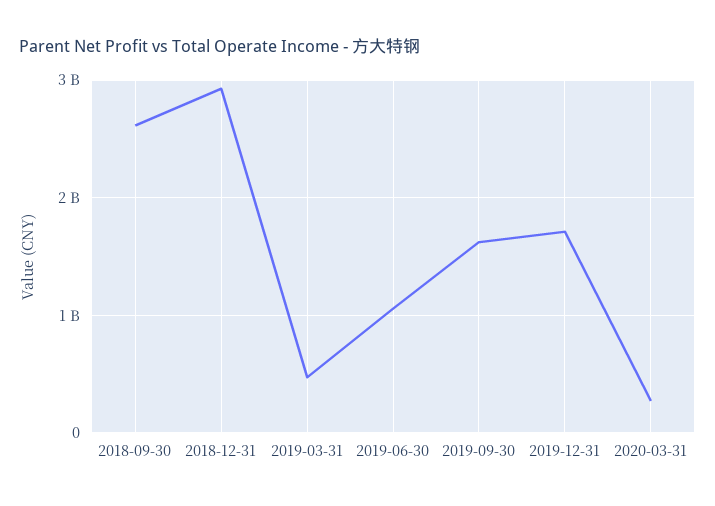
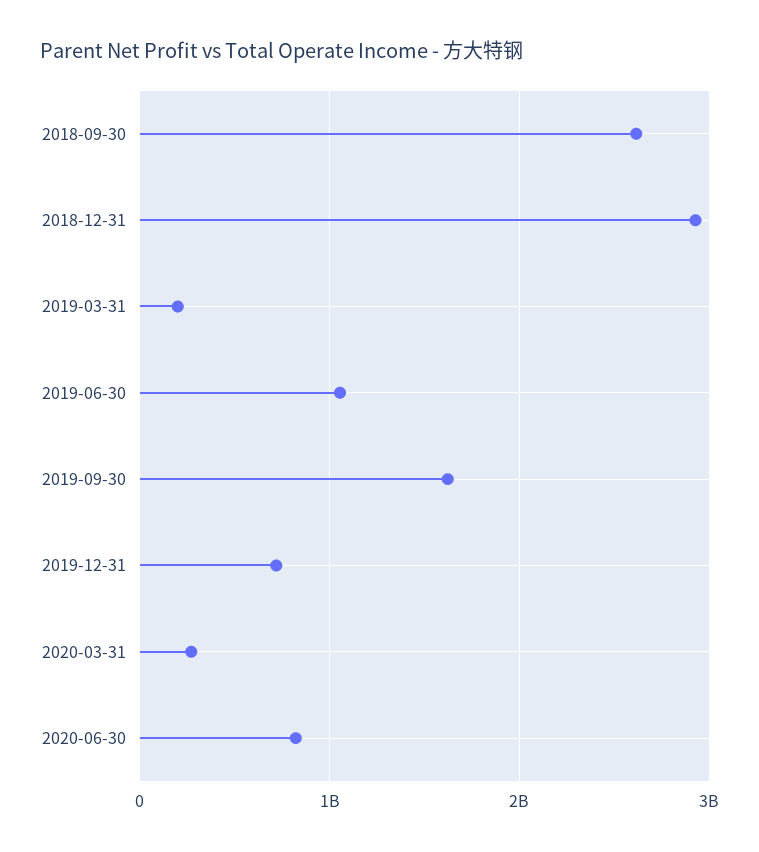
2019-03-31: 500000000 -> 200000000
2019-12-31: 1700000000 -> 700000000
2020-06-30: none -> 800000000

